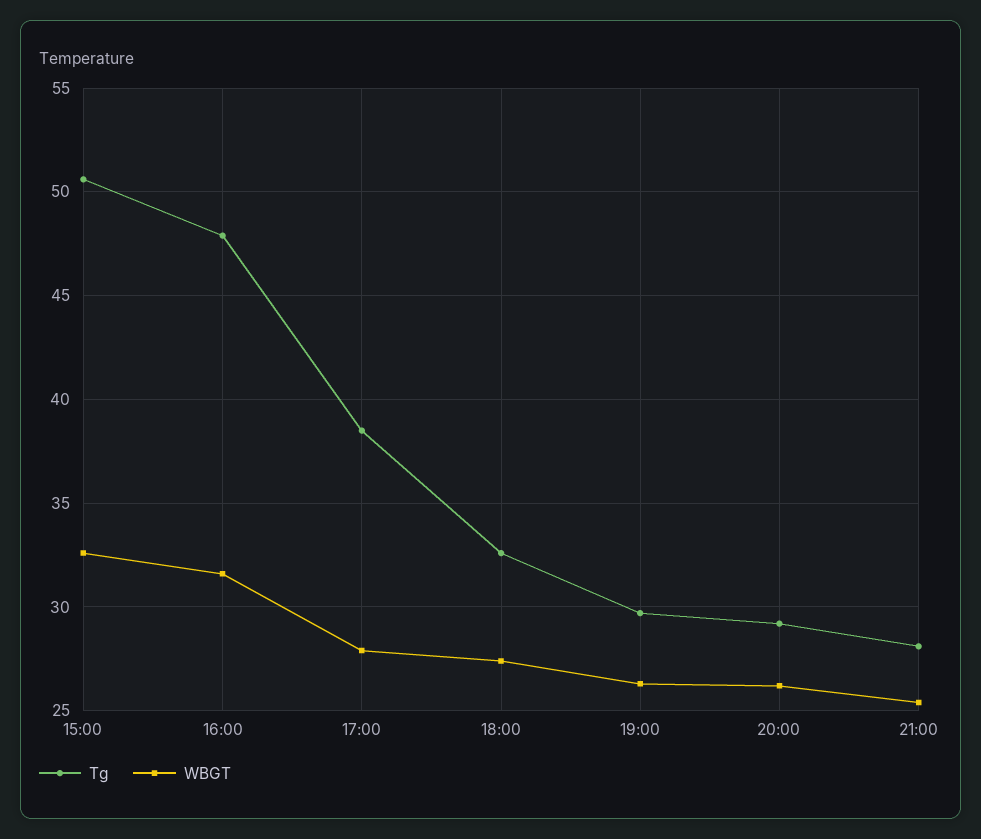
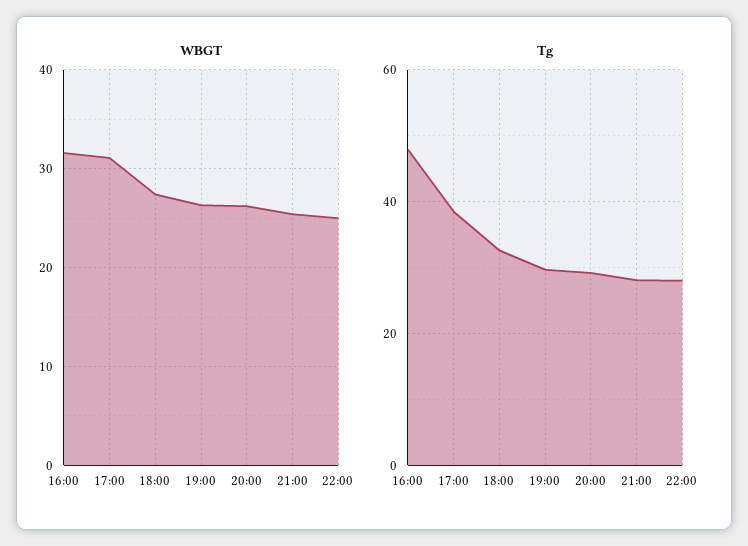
Tg, 15:00: 50.5 -> none
WBGT, 15:00: 32.5 -> none
WBGT, 17:00: 28 -> 31
WBGT, 22:00: none -> 25
Tg, 22:00: none -> 28

